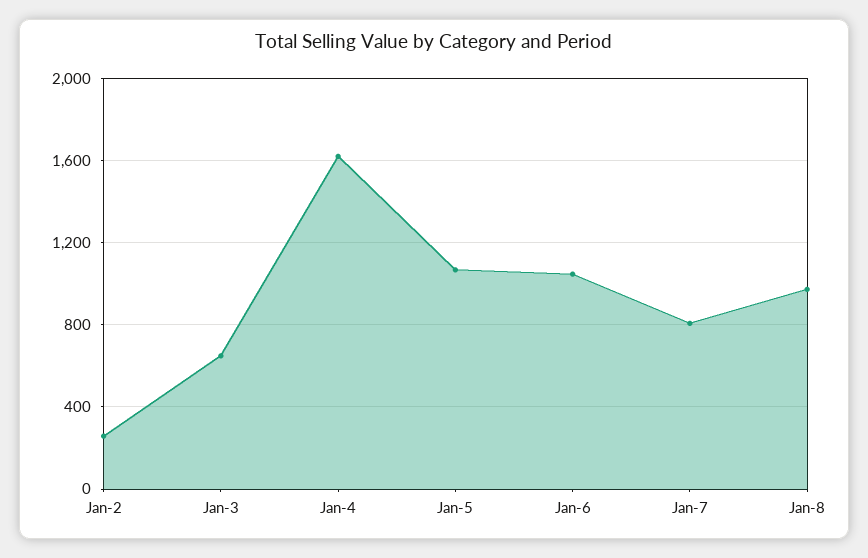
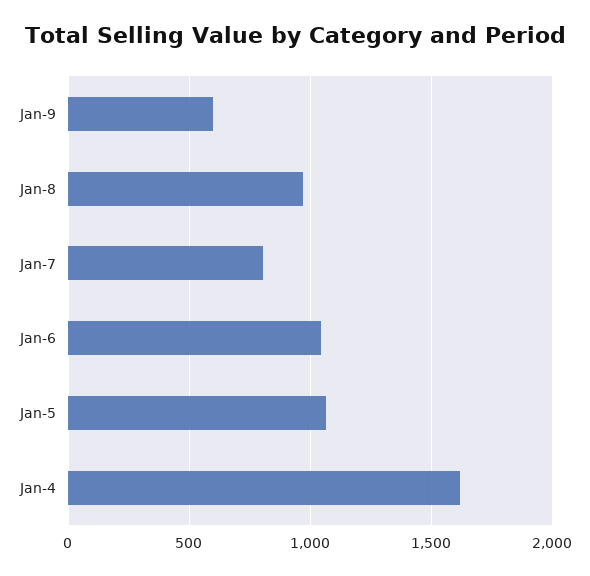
Jan-2: 250 -> none
Jan-3: 650 -> none
Jan-9: none -> 600

